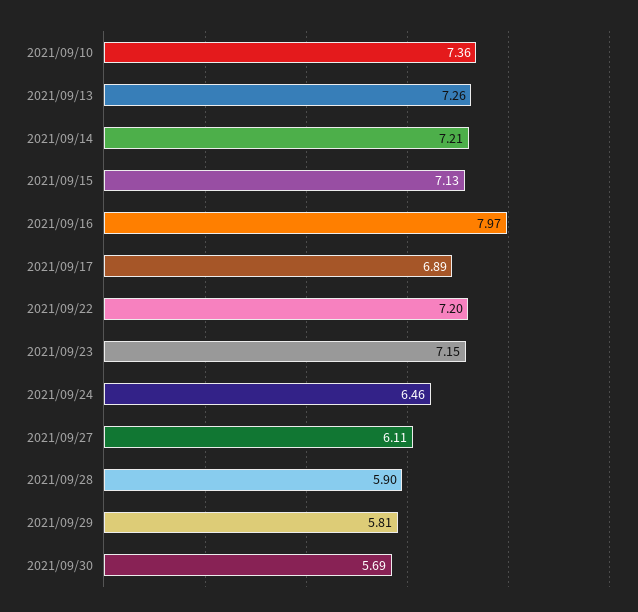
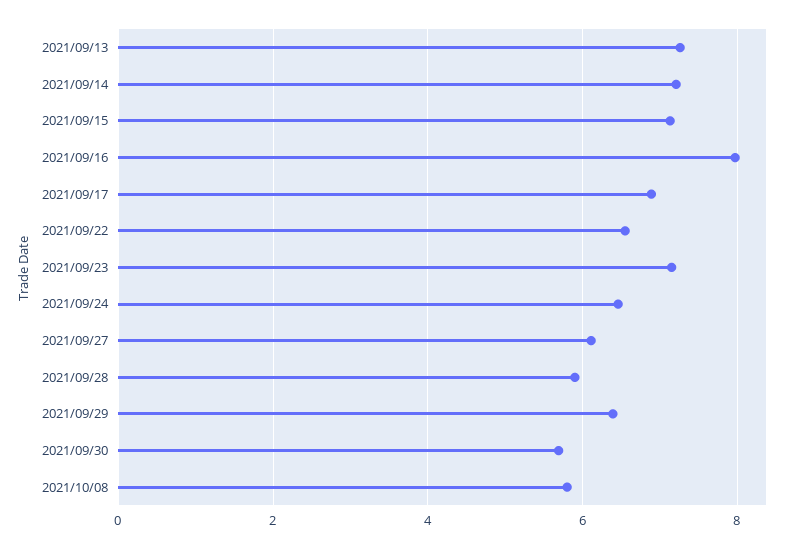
2021/09/10: 7.36 -> none
2021/09/22: 7.2 -> 6.6
2021/09/29: 5.81 -> 6.4
2021/10/08: none -> 5.8

